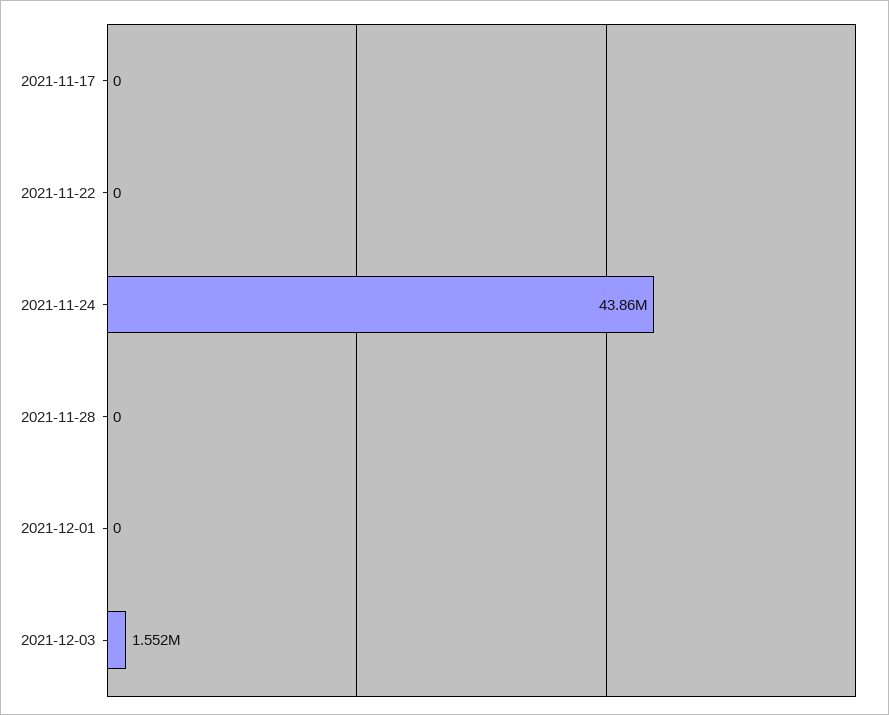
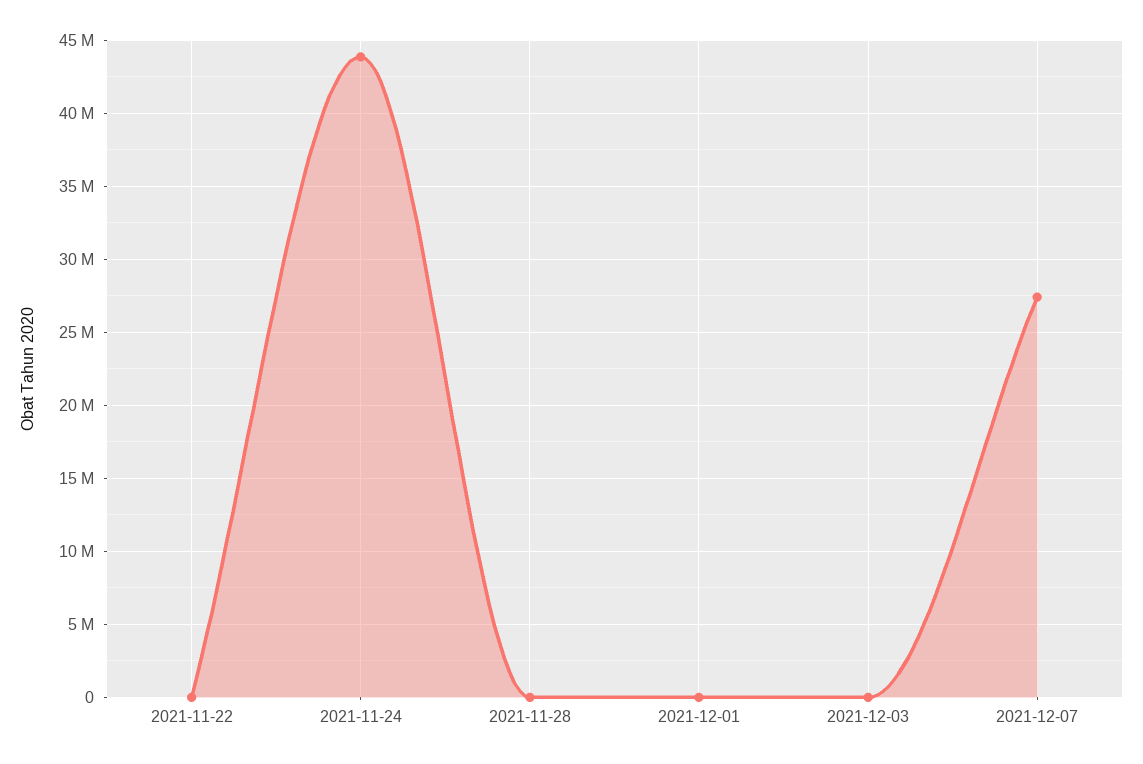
2021-11-17: 0 -> none
2021-12-03: 1552000 -> 0
2021-12-07: none -> 27500000

